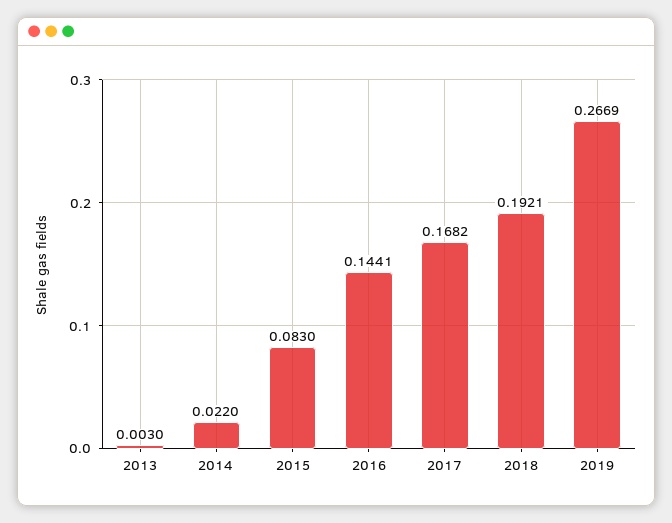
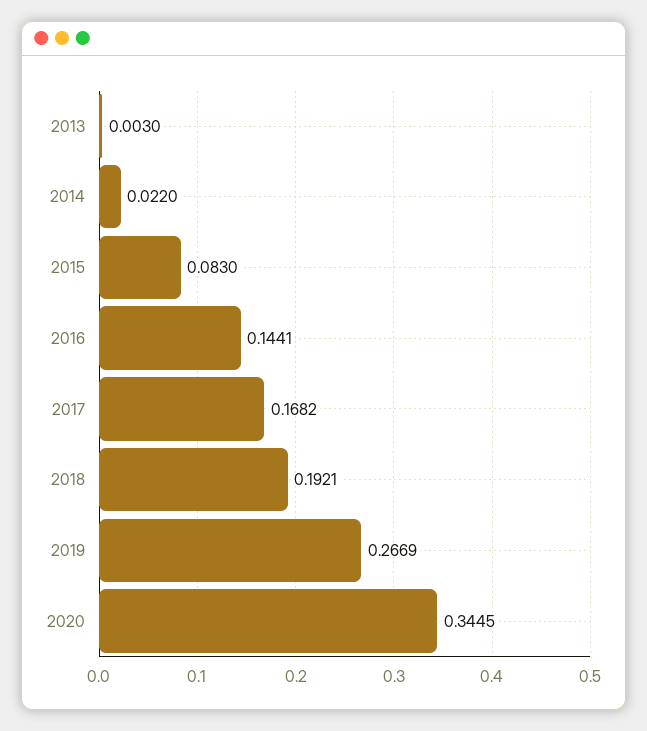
2020: none -> 0.3445

